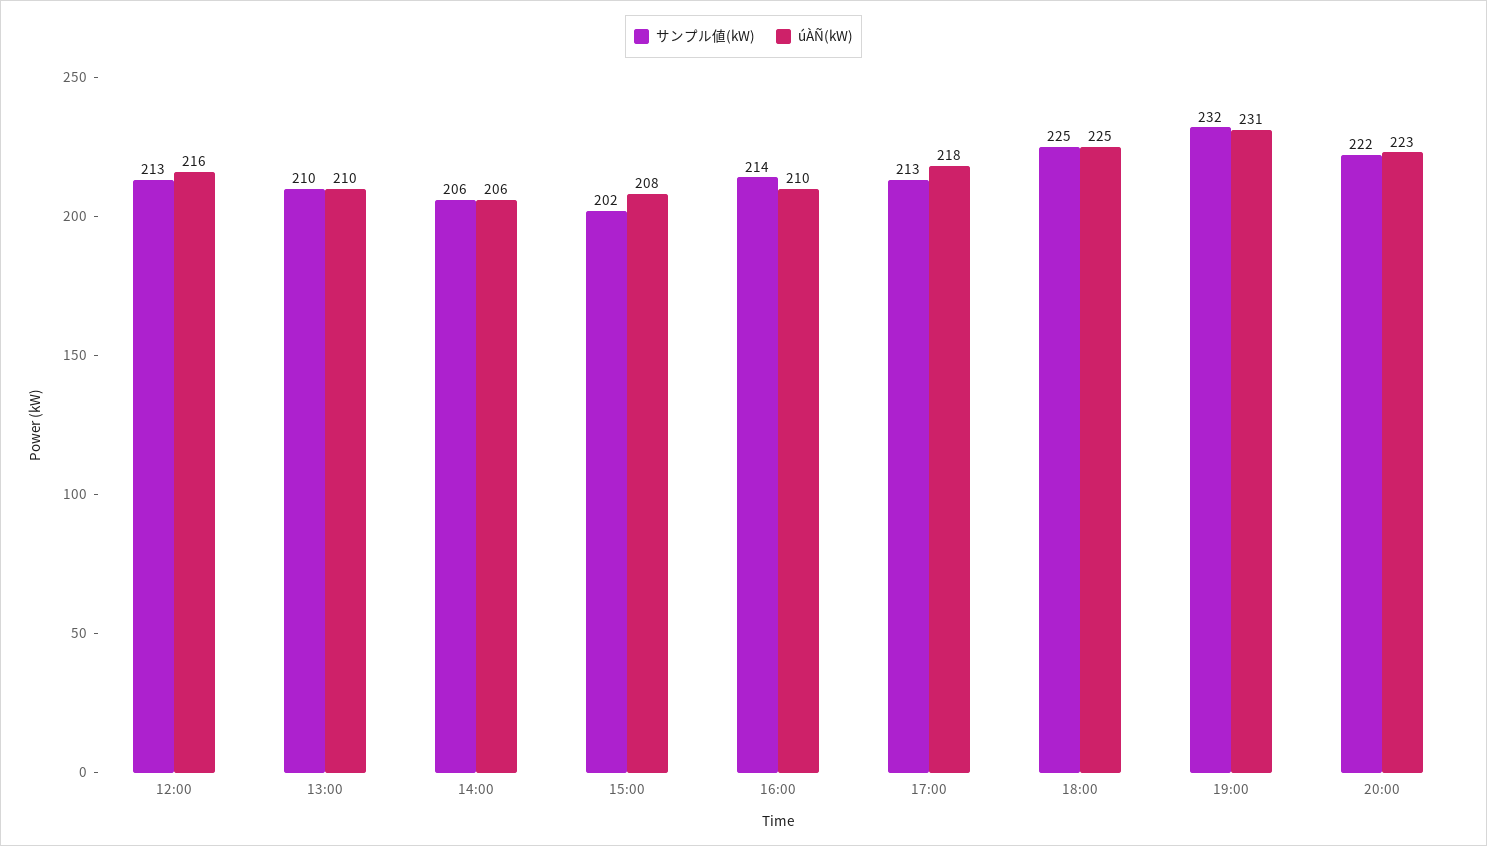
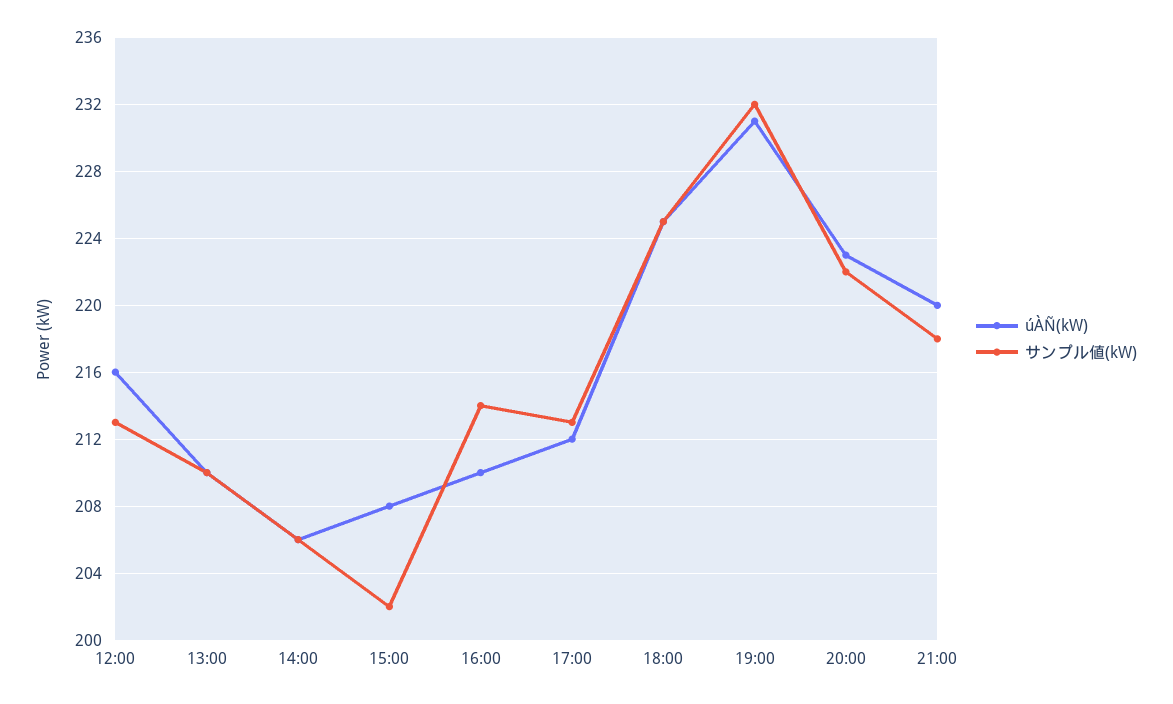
úÀÑ(kW), 17:00: 218 -> 212
úÀÑ(kW), 21:00: none -> 220
サンプル値(kW), 21:00: none -> 218

